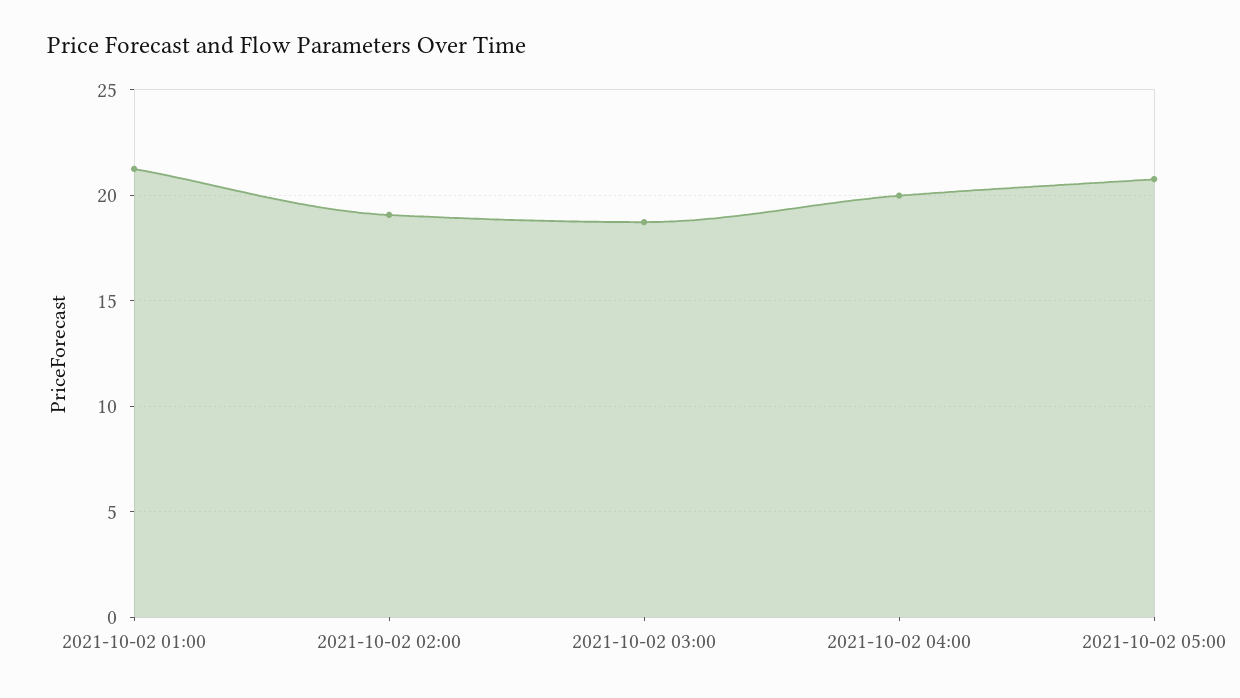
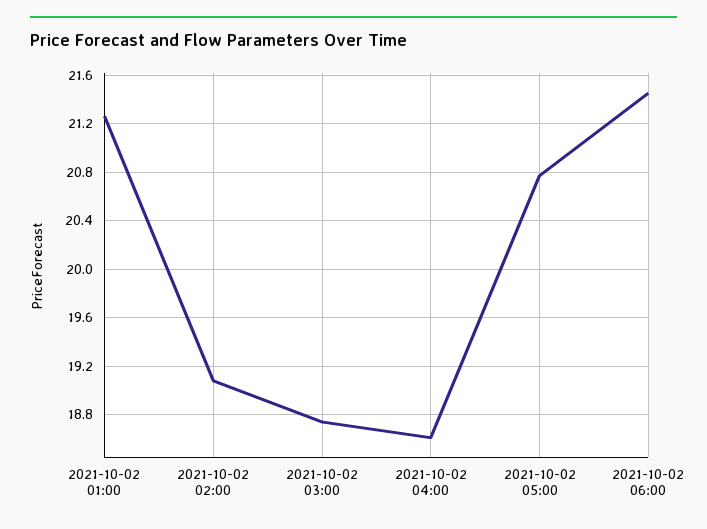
2021-10-02 04:00: 20 -> 18.6
2021-10-02 06:00: none -> 21.45

